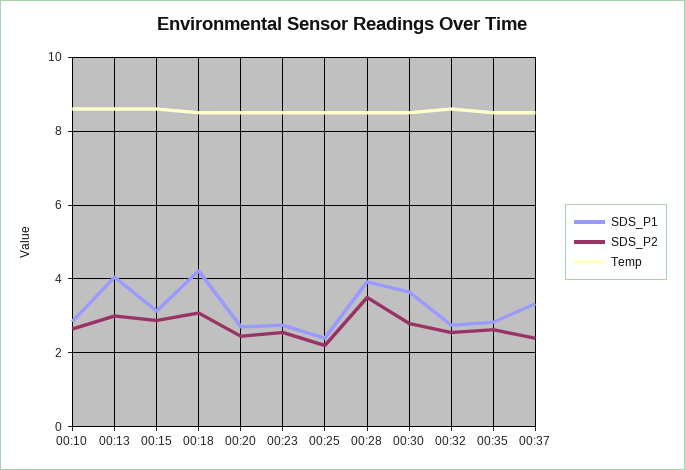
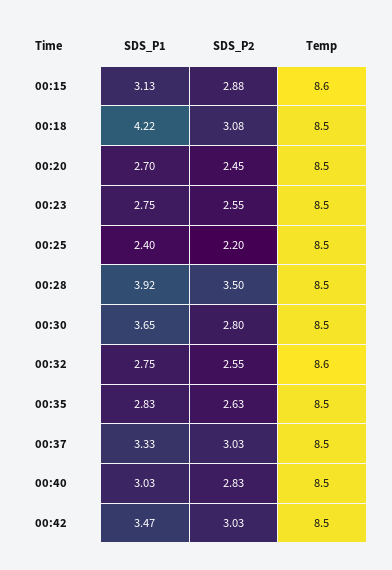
SDS_P1, 00:10: 2.8 -> none
SDS_P2, 00:10: 2.6 -> none
Temp, 00:10: 8.6 -> none
SDS_P1, 00:13: 4 -> none
SDS_P2, 00:13: 3 -> none
Temp, 00:13: 8.6 -> none
SDS_P2, 00:37: 2.4 -> 3.03
SDS_P1, 00:40: none -> 3.03
SDS_P2, 00:40: none -> 2.83
Temp, 00:40: none -> 8.5
SDS_P1, 00:42: none -> 3.47
SDS_P2, 00:42: none -> 3.03
Temp, 00:42: none -> 8.5

